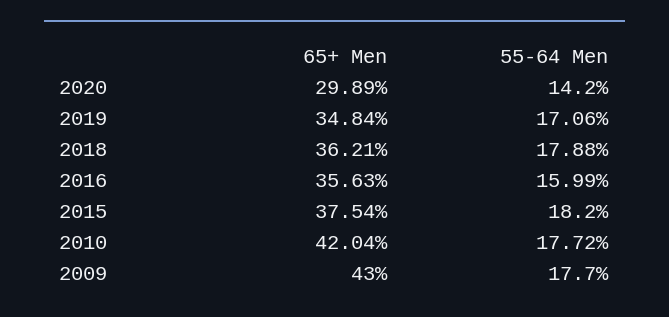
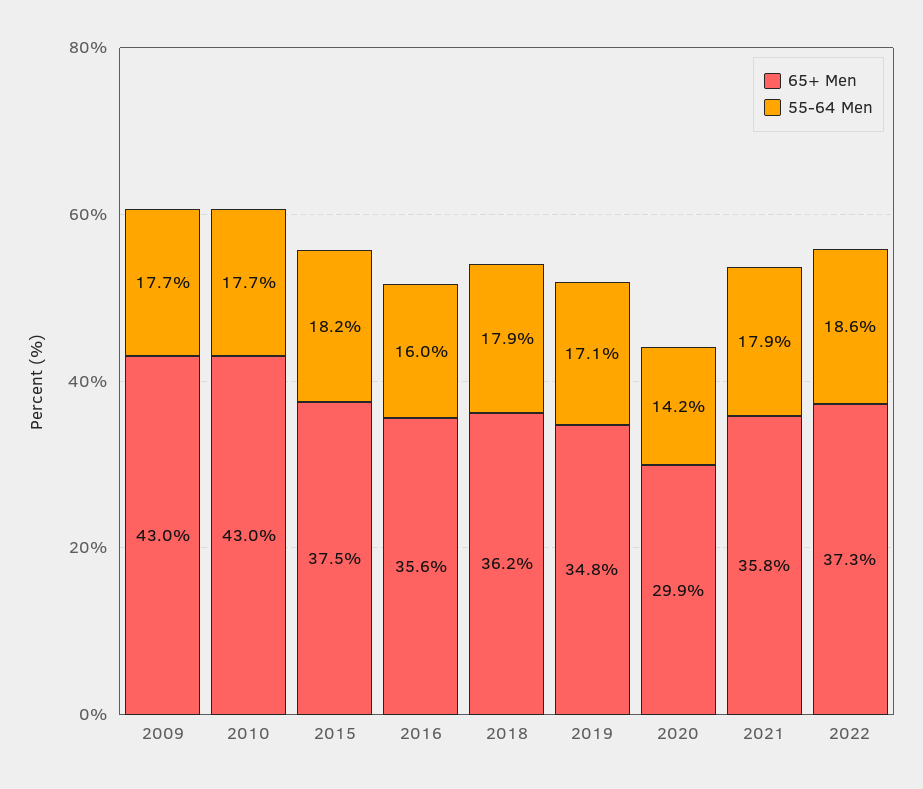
65+ Men, 2010: 42.04 -> 43
65+ Men, 2021: none -> 35.8
55-64 Men, 2021: none -> 17.9
65+ Men, 2022: none -> 37.3
55-64 Men, 2022: none -> 18.6

